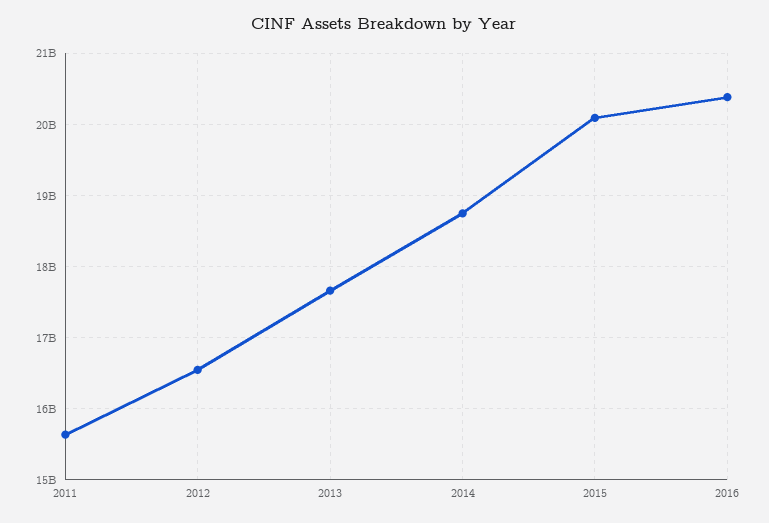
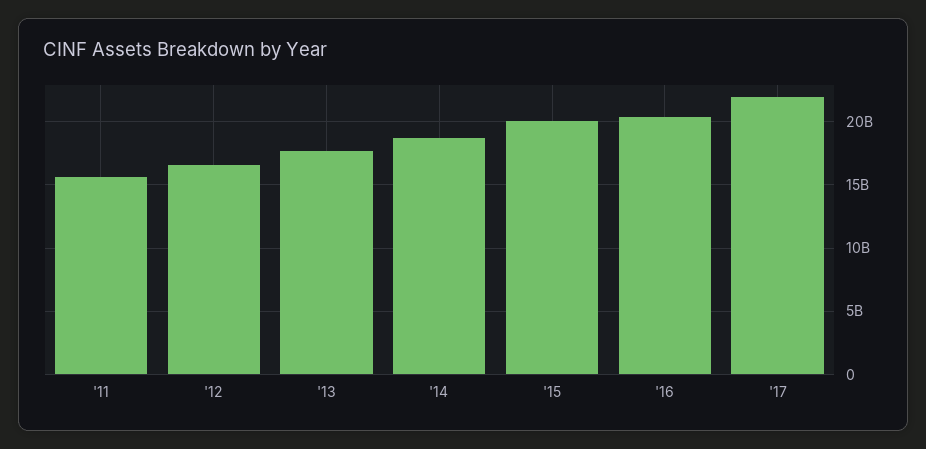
'17: none -> 22000000000

